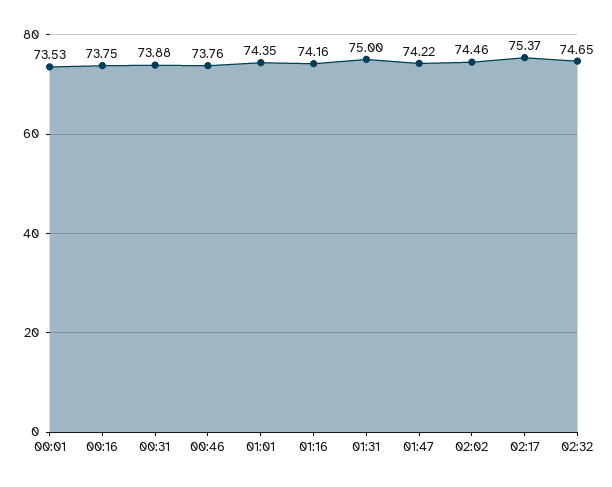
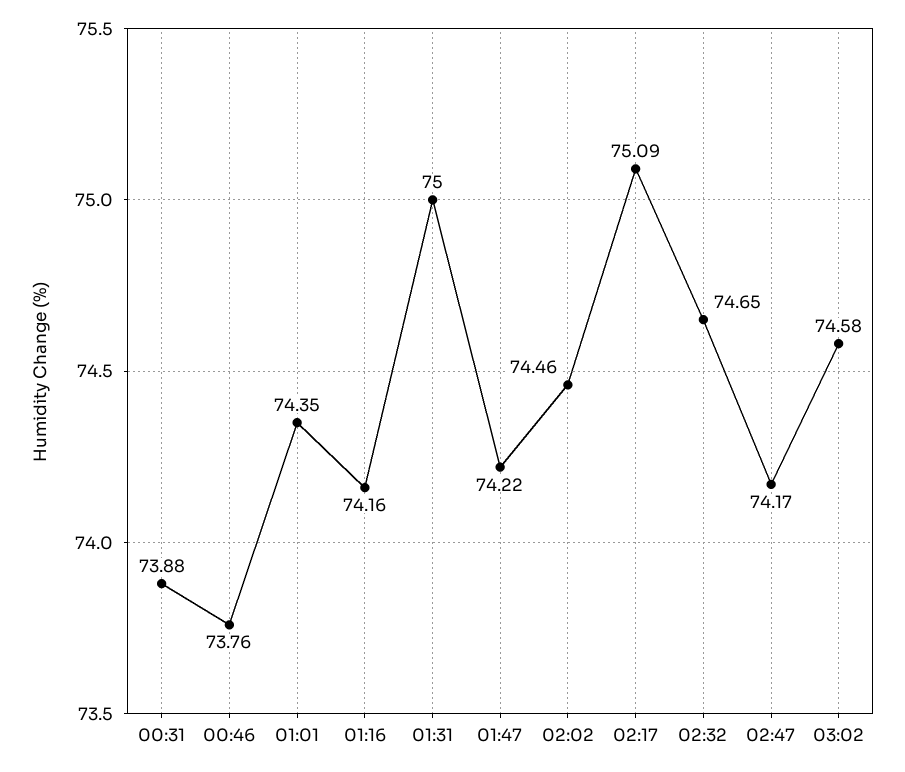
00:01: 73.53 -> none
00:16: 73.75 -> none
02:17: 75.37 -> 75.09
02:47: none -> 74.17
03:02: none -> 74.58

